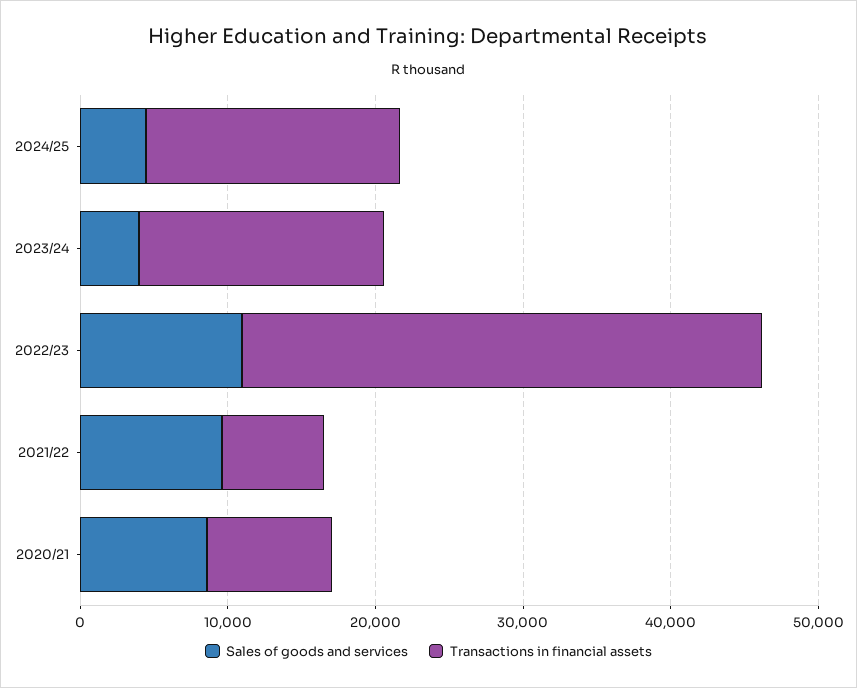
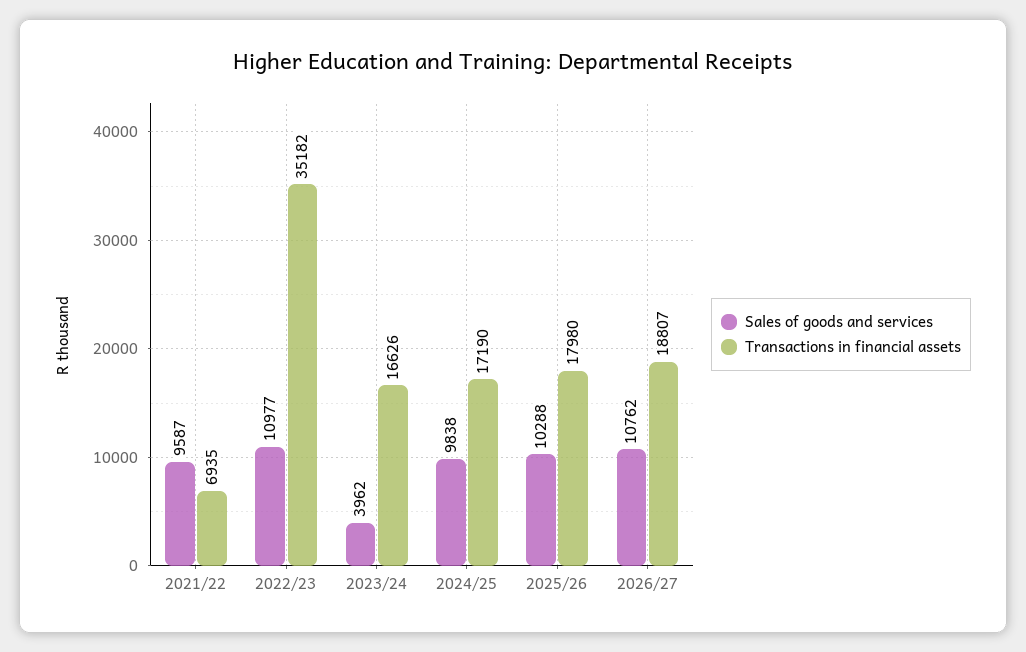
Sales of goods and services, 2024/25: 4000 -> 9838
Sales of goods and services, 2020/21: 8000 -> none
Transactions in financial assets, 2020/21: 8000 -> none
Sales of goods and services, 2025/26: none -> 10288
Transactions in financial assets, 2025/26: none -> 17980
Sales of goods and services, 2026/27: none -> 10762
Transactions in financial assets, 2026/27: none -> 18807

